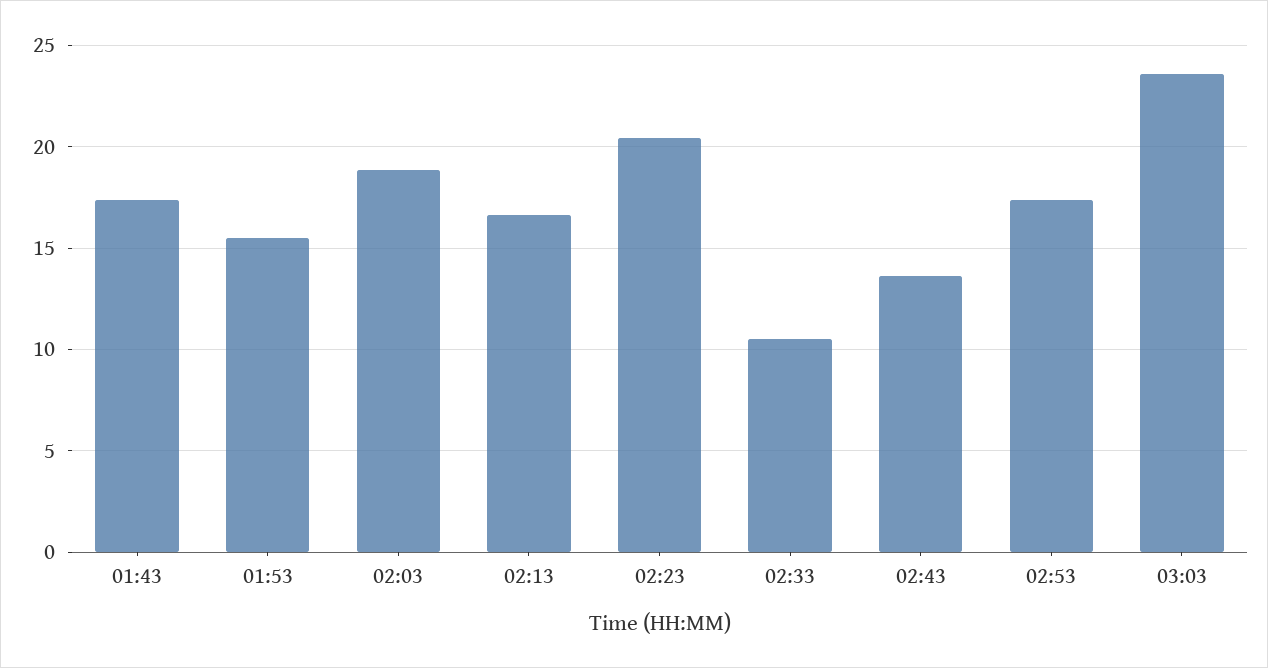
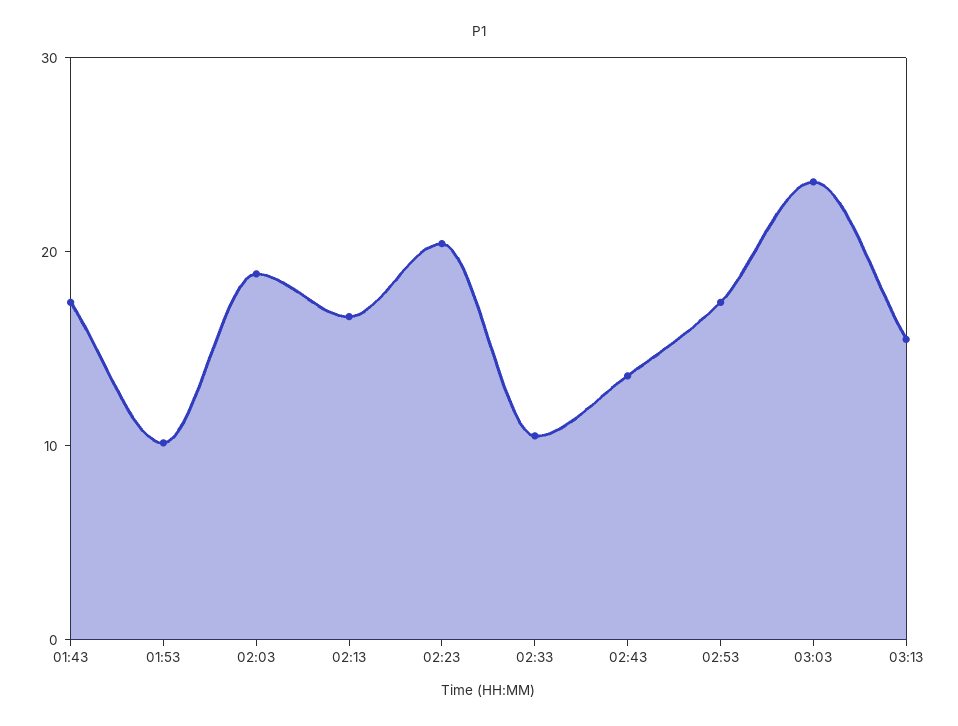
01:53: 15.5 -> 10
03:13: none -> 16

